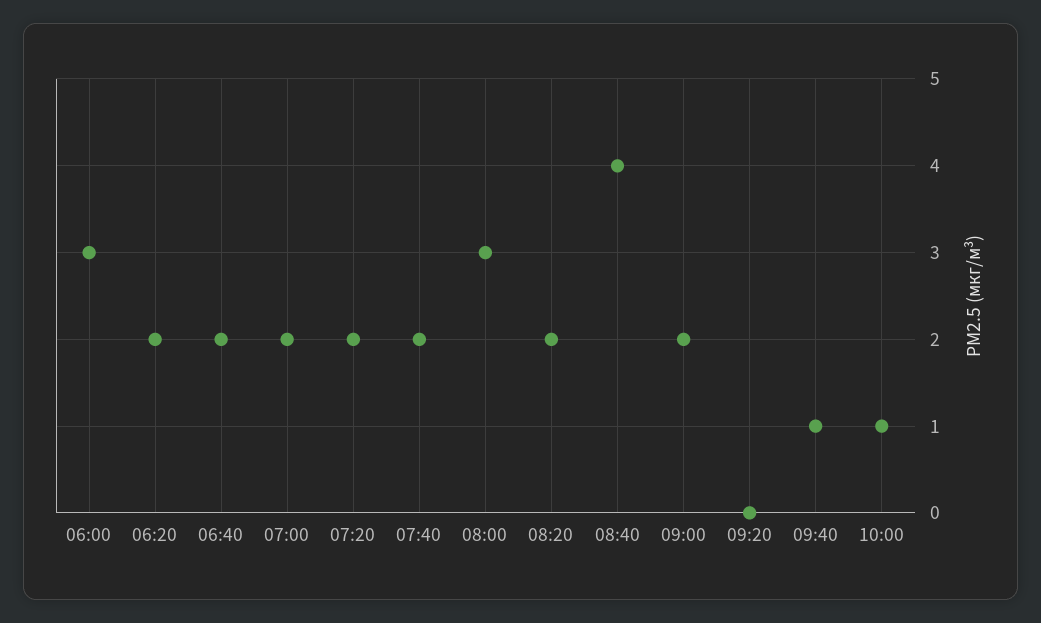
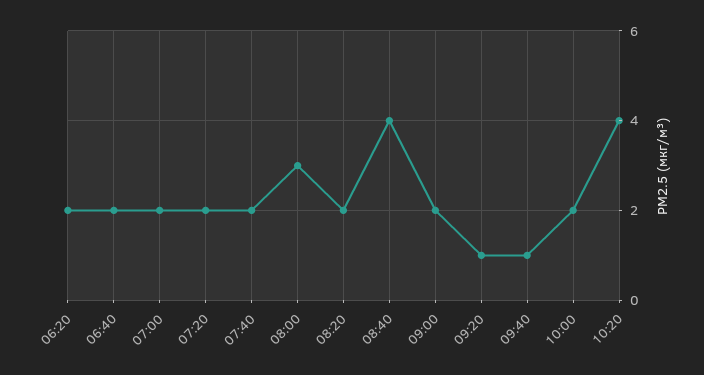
06:00: 3 -> none
09:20: 0 -> 1
10:00: 1 -> 2
10:20: none -> 4

